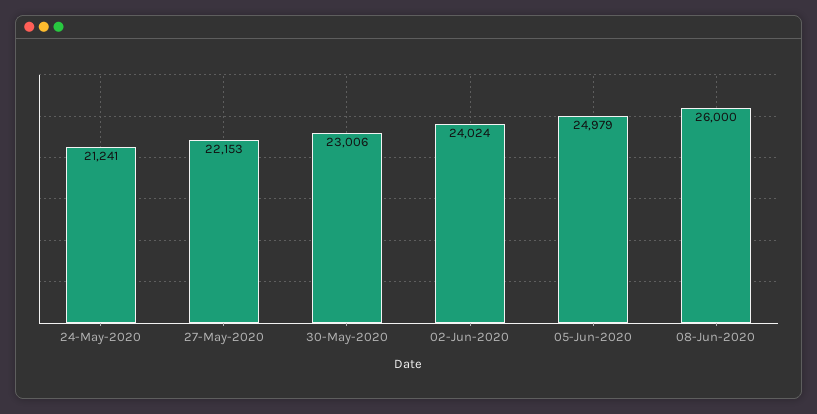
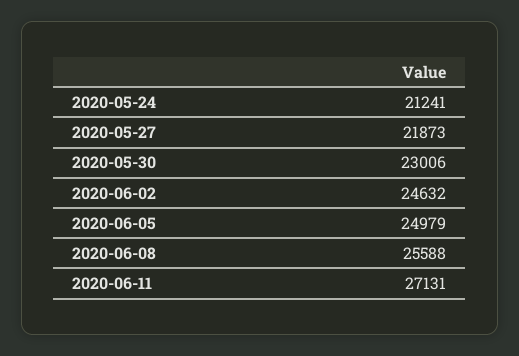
27-May-2020: 22153 -> 21873
02-Jun-2020: 24024 -> 24632
08-Jun-2020: 26000 -> 25588
2020-06-11: none -> 27131

